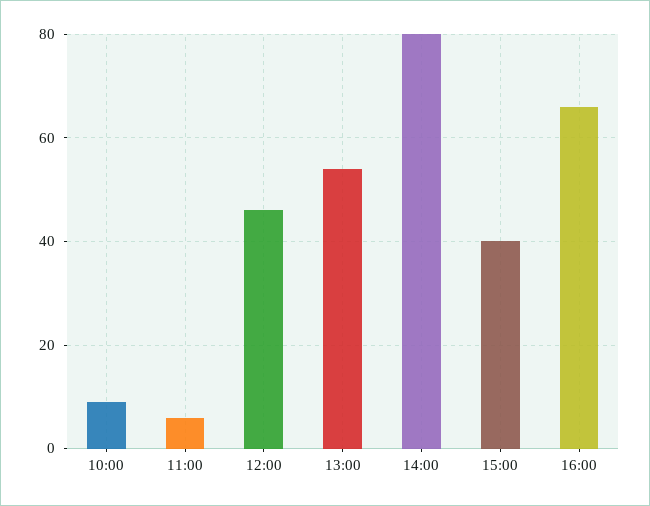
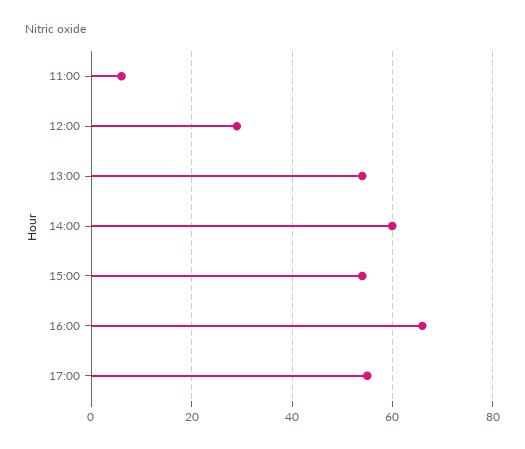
10:00: 10 -> none
12:00: 45 -> 30
14:00: 80 -> 60
15:00: 40 -> 55
17:00: none -> 55

